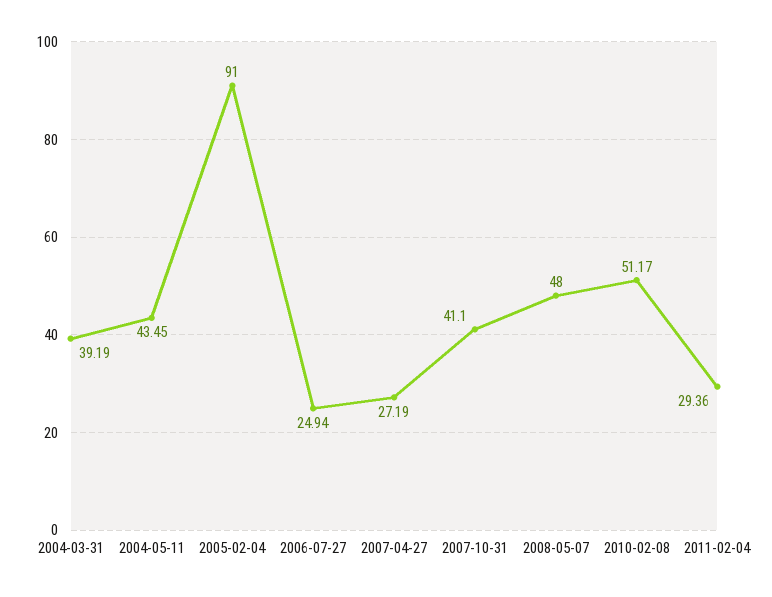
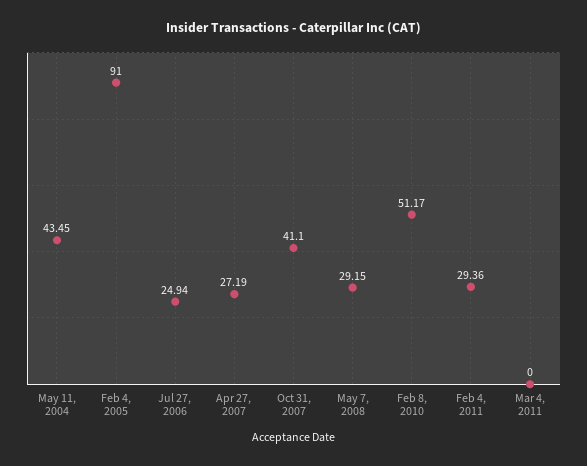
2004-03-31: 39.19 -> none
2008-05-07: 48 -> 29.15
Mar 4, 2011: none -> 0

